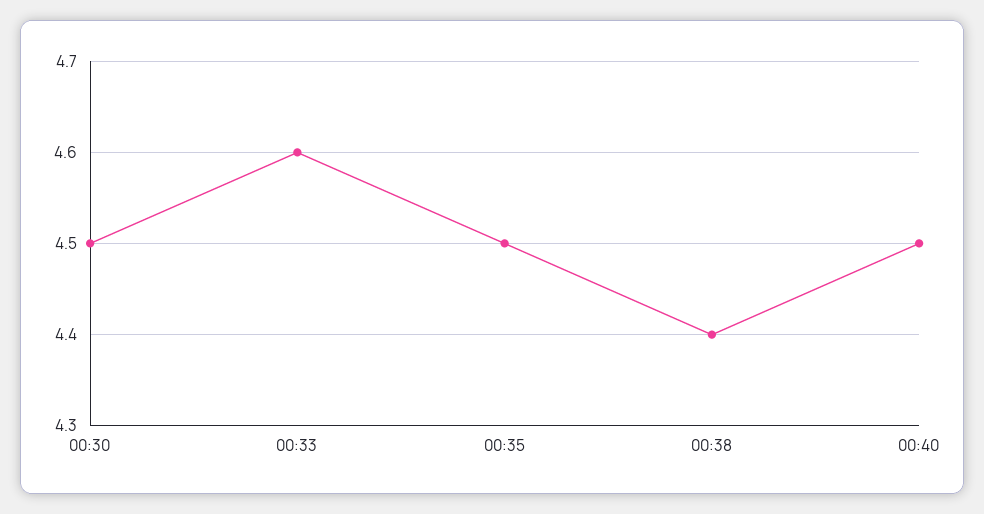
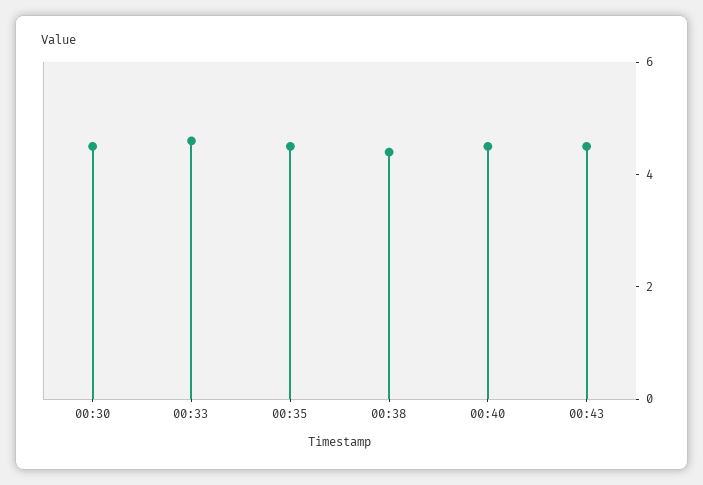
00:43: none -> 4.5

